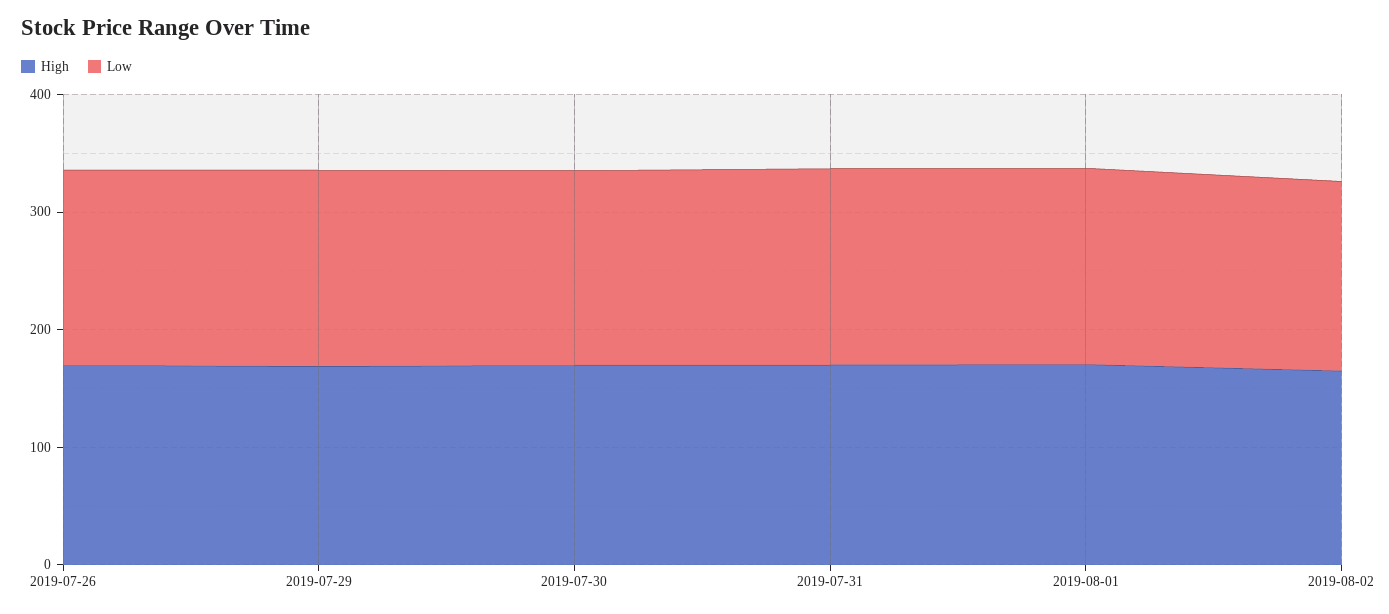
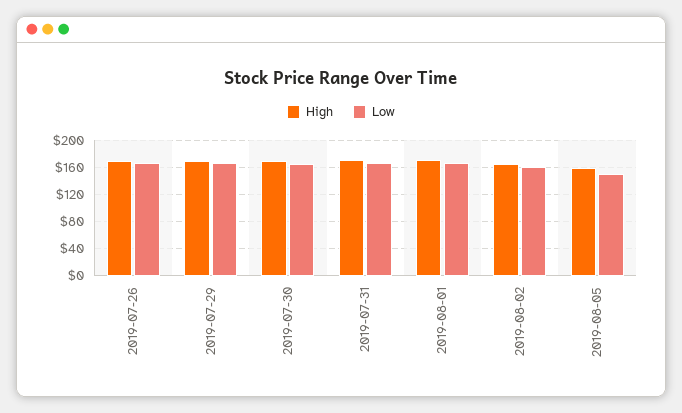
High, 2019-08-05: none -> 160
Low, 2019-08-05: none -> 150

